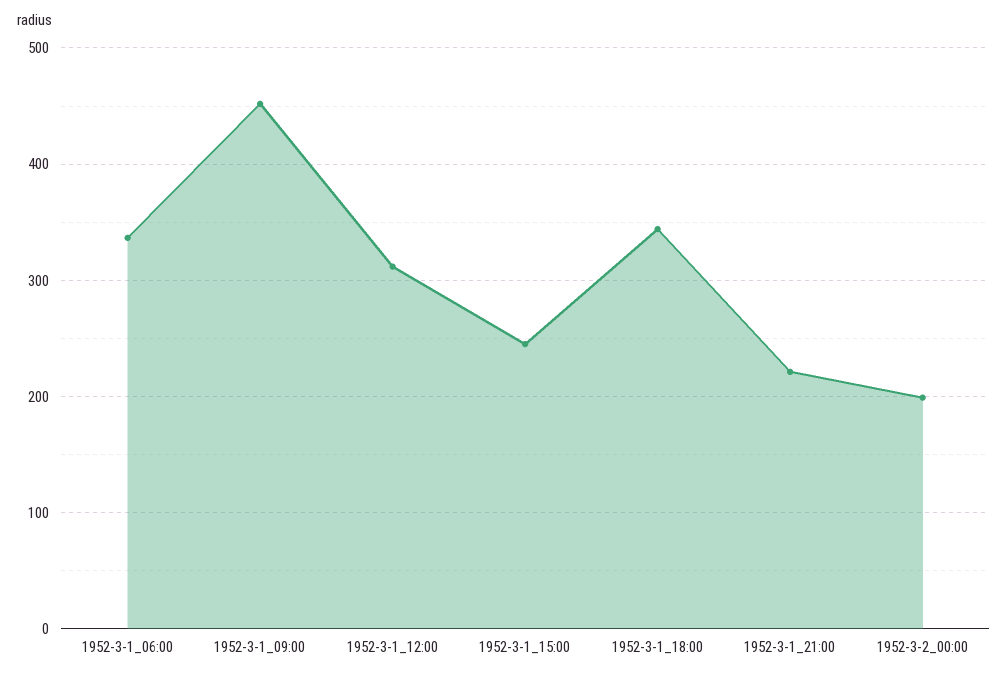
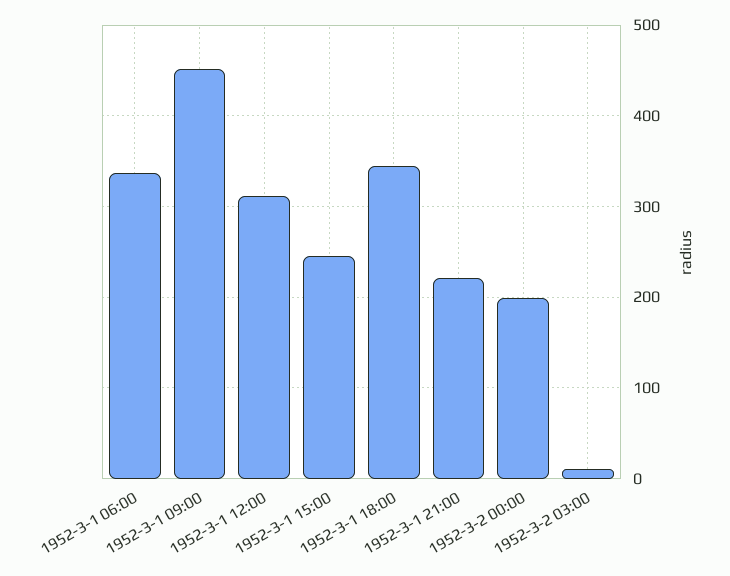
1952-3-2 03:00: none -> 10

